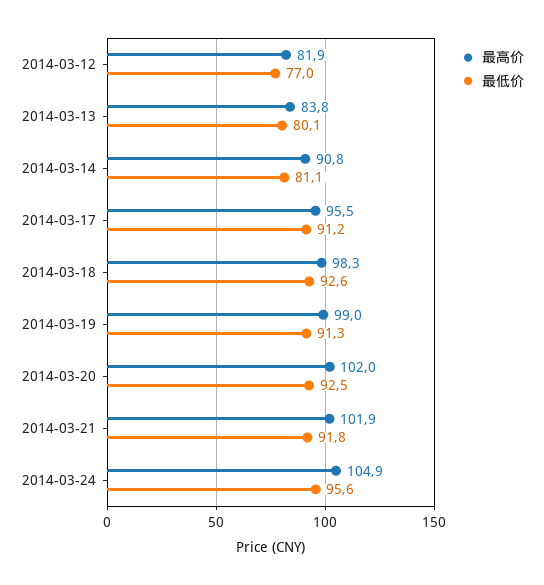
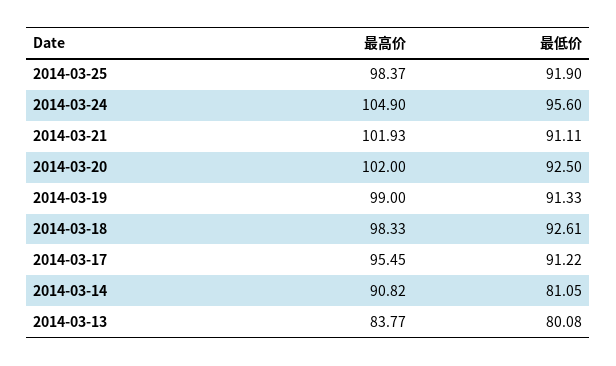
最高价, 2014-03-12: 81.9 -> none
最低价, 2014-03-12: 77 -> none
最低价, 2014-03-21: 91.8 -> 91.11
最高价, 2014-03-25: none -> 98.37
最低价, 2014-03-25: none -> 91.9

